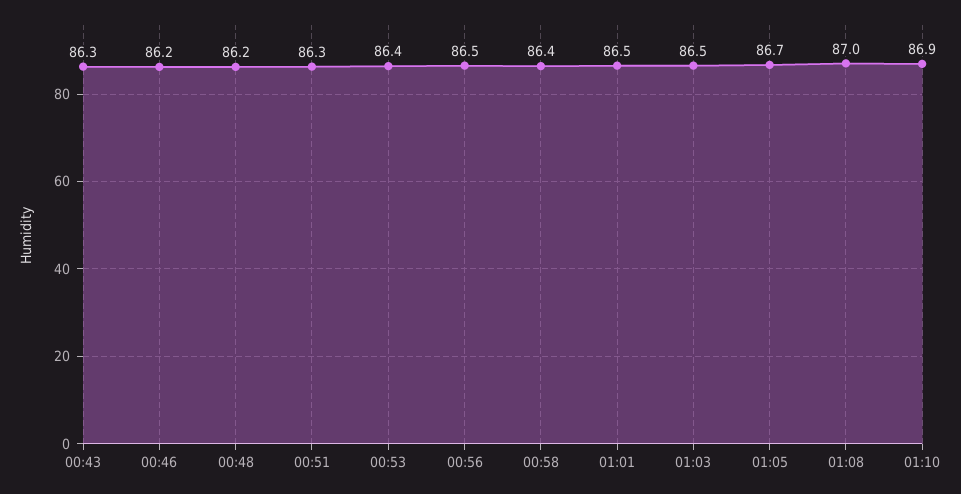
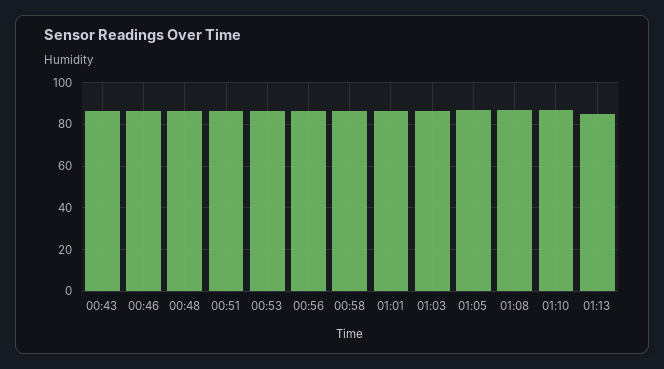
01:13: none -> 85

